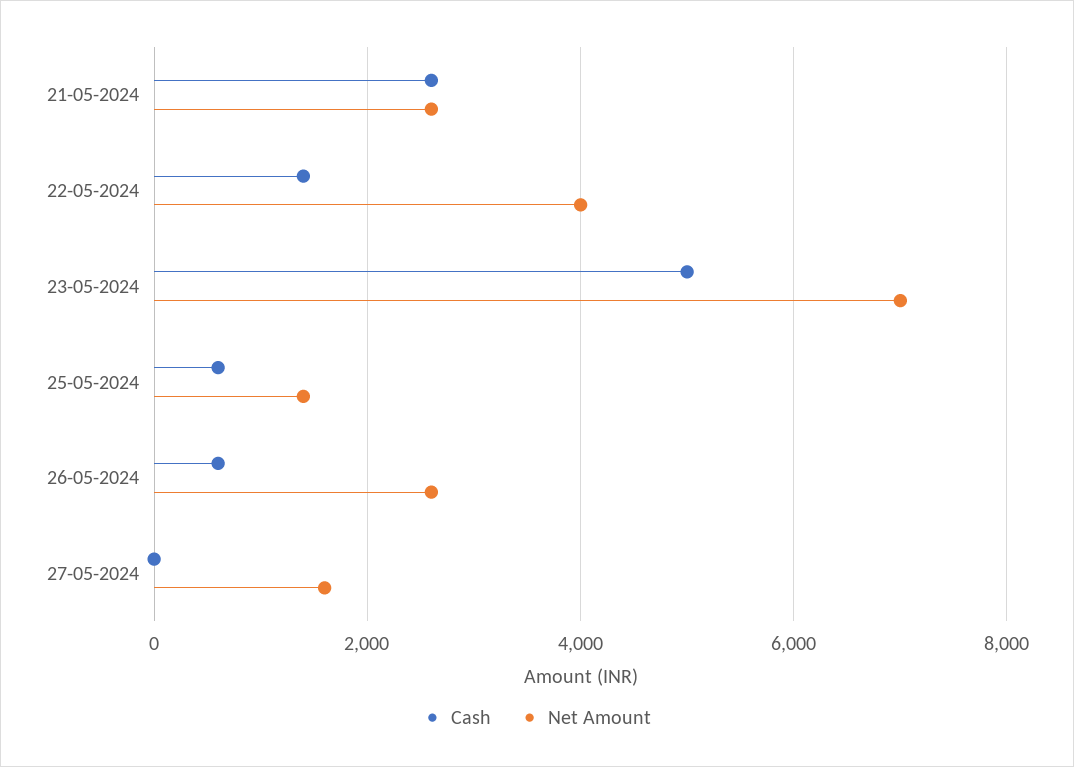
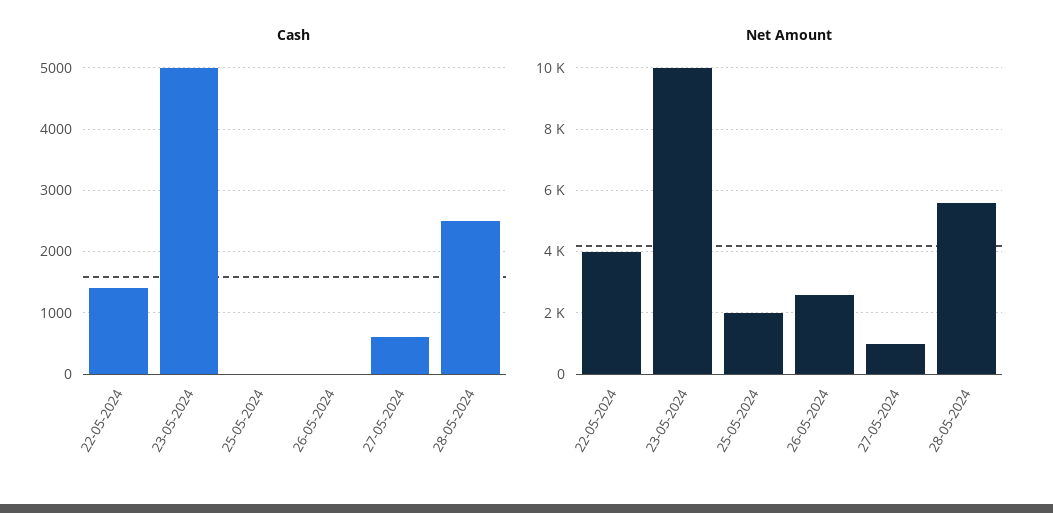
Cash, 21-05-2024: 2600 -> none
Net Amount, 21-05-2024: 2600 -> none
Net Amount, 23-05-2024: 7000 -> 10000
Cash, 25-05-2024: 600 -> 0
Net Amount, 25-05-2024: 1400 -> 2000
Cash, 26-05-2024: 600 -> 0
Cash, 27-05-2024: 0 -> 600
Net Amount, 27-05-2024: 1600 -> 1000
Cash, 28-05-2024: none -> 2500
Net Amount, 28-05-2024: none -> 5600

